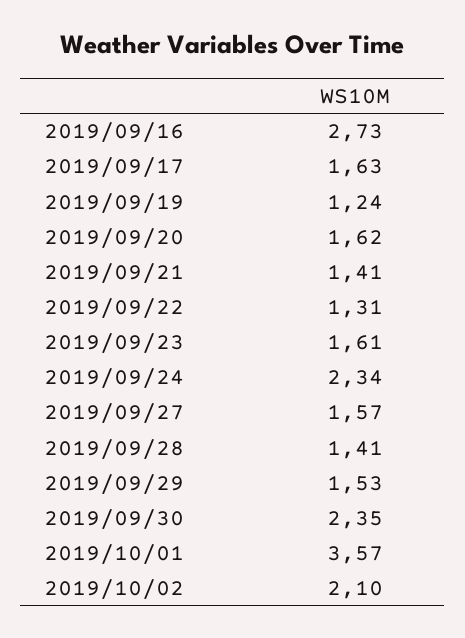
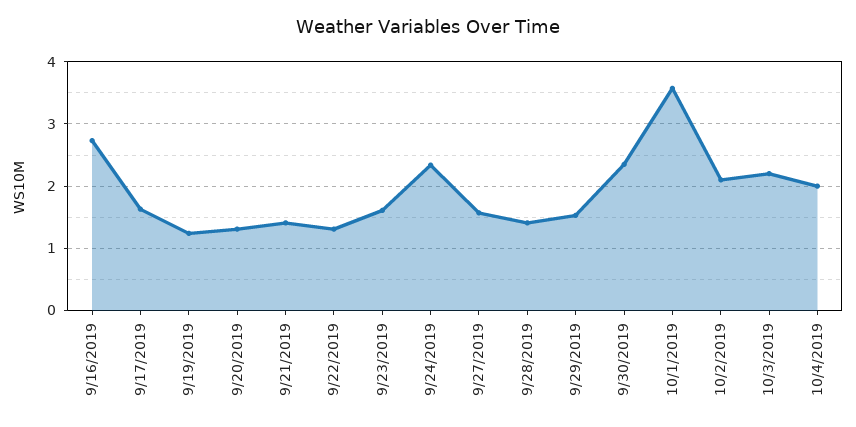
2019/09/20: 1.62 -> 1.3
10/3/2019: none -> 2.2
10/4/2019: none -> 2

